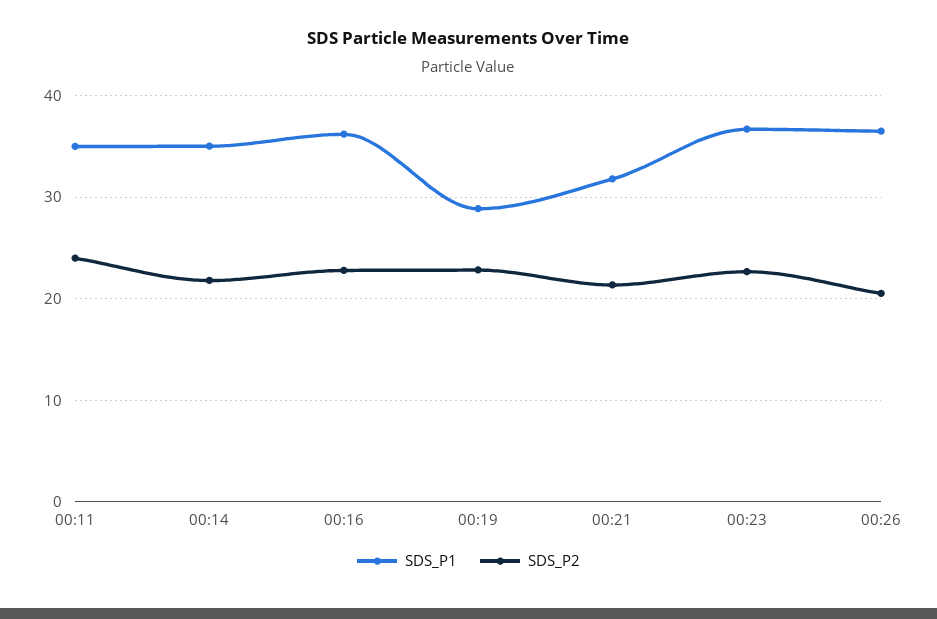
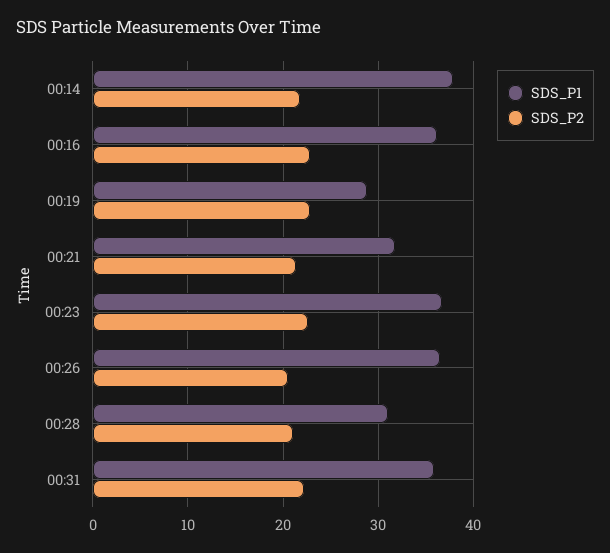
SDS_P1, 00:11: 35 -> none
SDS_P2, 00:11: 24 -> none
SDS_P1, 00:14: 35 -> 38
SDS_P1, 00:28: none -> 31
SDS_P2, 00:28: none -> 21
SDS_P1, 00:31: none -> 36
SDS_P2, 00:31: none -> 22

